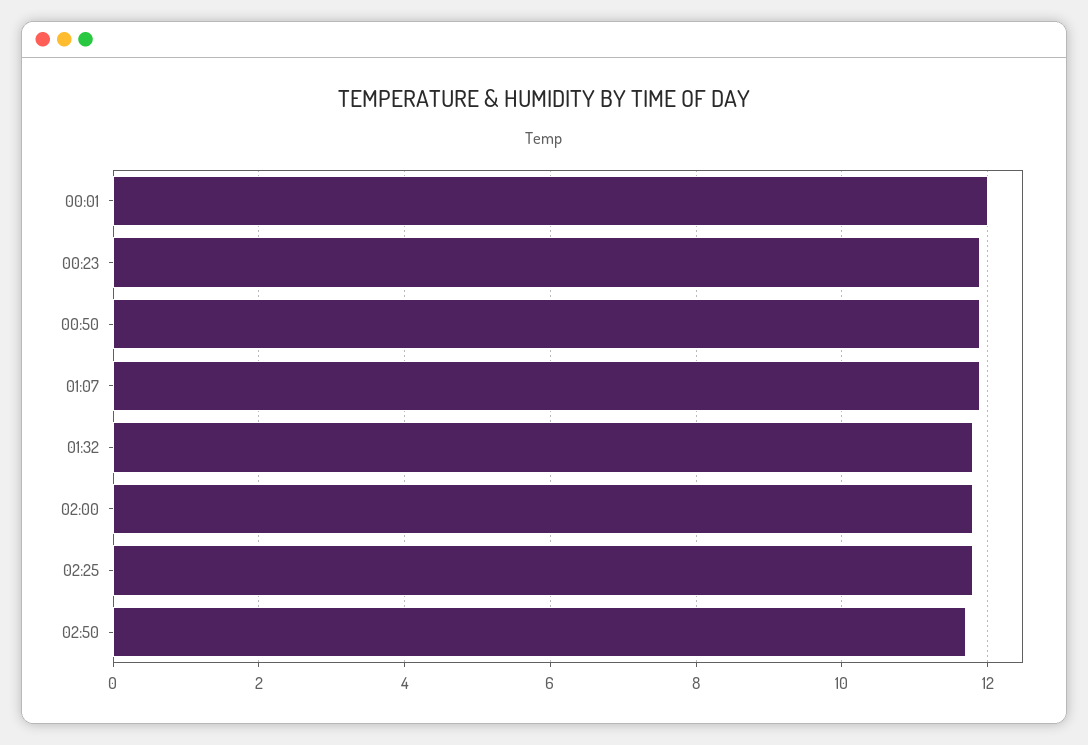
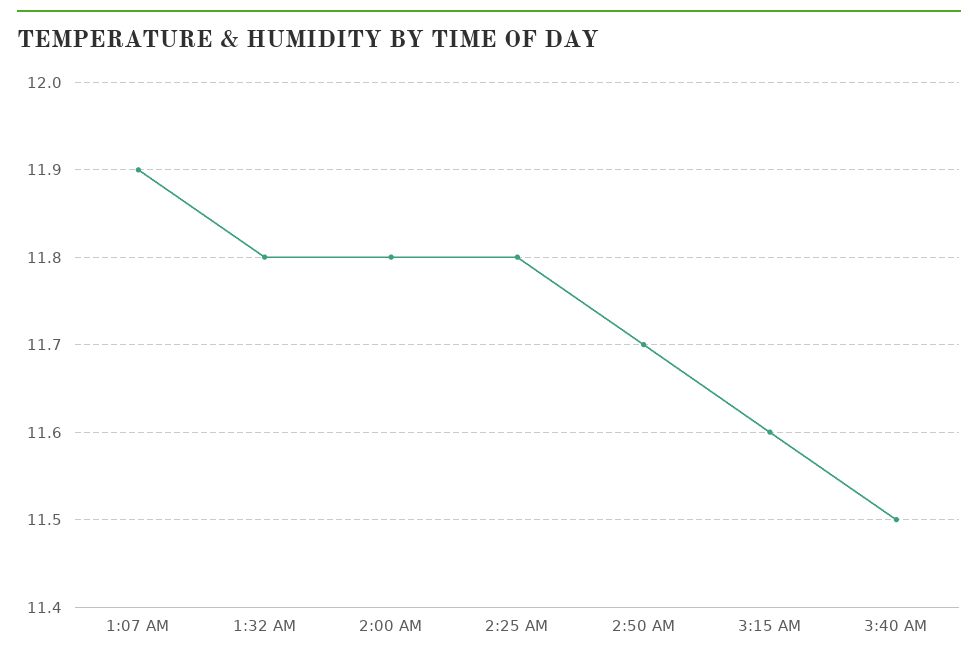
00:01: 12 -> none
00:23: 12 -> none
00:50: 12 -> none
3:15 AM: none -> 11.6
3:40 AM: none -> 11.5

